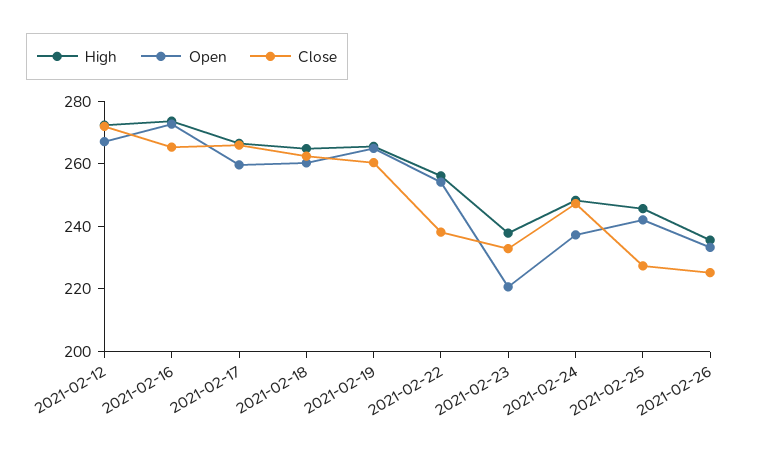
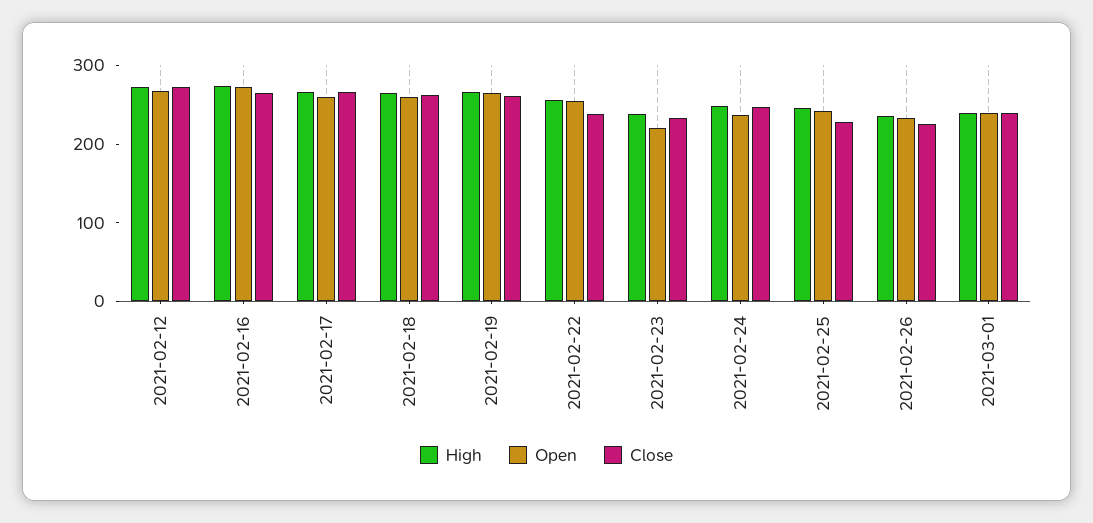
High, 2021-03-01: none -> 240
Open, 2021-03-01: none -> 240
Close, 2021-03-01: none -> 240

